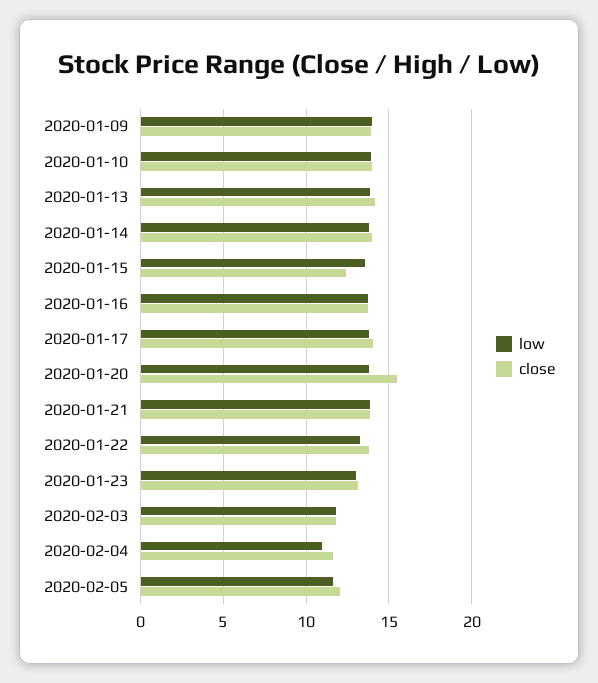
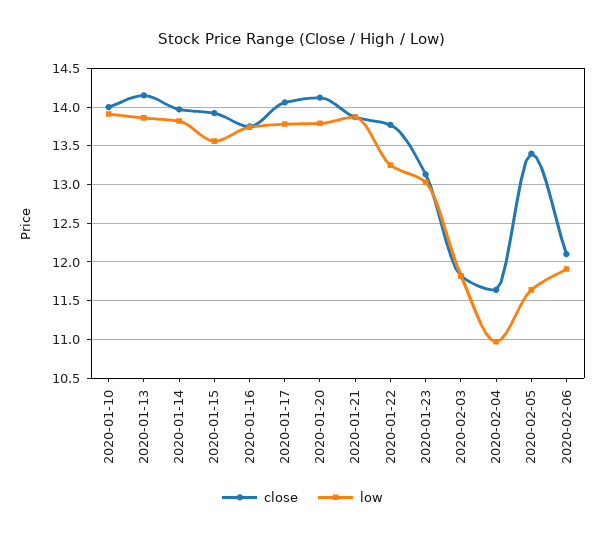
low, 2020-01-09: 14 -> none
close, 2020-01-09: 14 -> none
close, 2020-01-15: 12.5 -> 13.9
close, 2020-01-20: 15.5 -> 14.1
close, 2020-02-05: 12 -> 13.4
close, 2020-02-06: none -> 12.1
low, 2020-02-06: none -> 11.9

